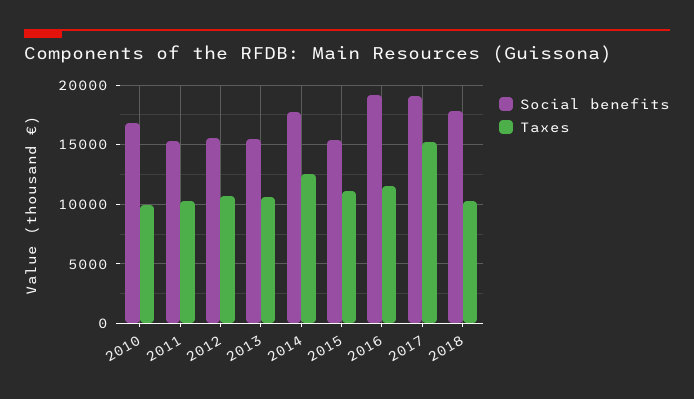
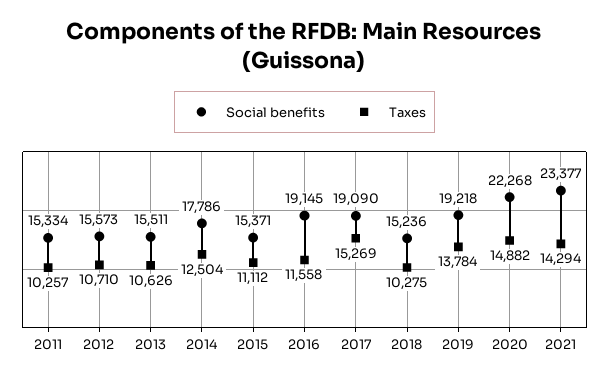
Social benefits, 2010: 17000 -> none
Taxes, 2010: 10000 -> none
Social benefits, 2018: 18000 -> 15236
Social benefits, 2019: none -> 19218
Taxes, 2019: none -> 13784
Social benefits, 2020: none -> 22268
Taxes, 2020: none -> 14882
Social benefits, 2021: none -> 23377
Taxes, 2021: none -> 14294

